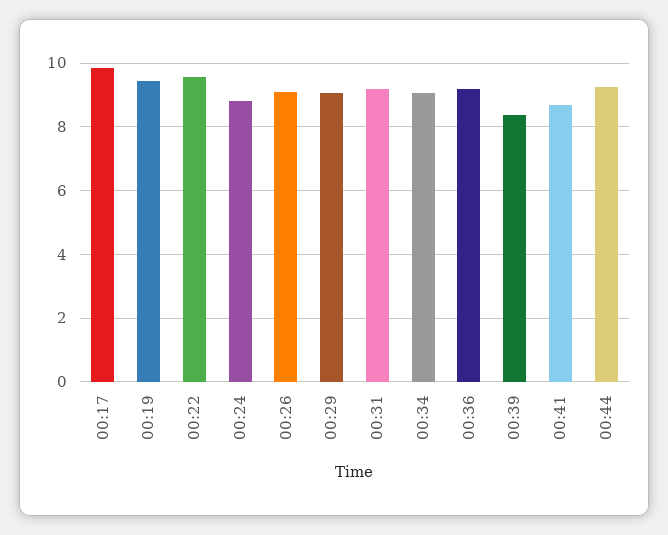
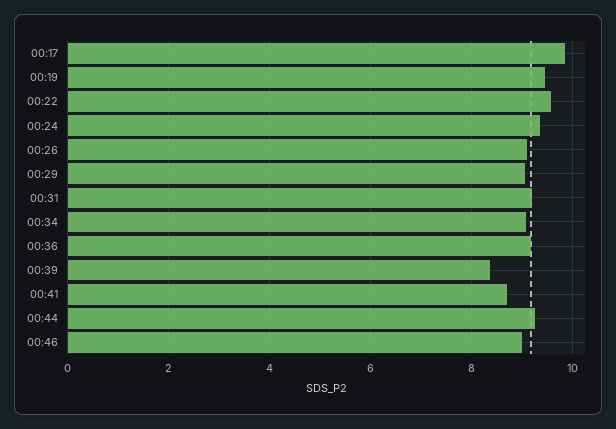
00:24: 8.8 -> 9.4
00:46: none -> 9

